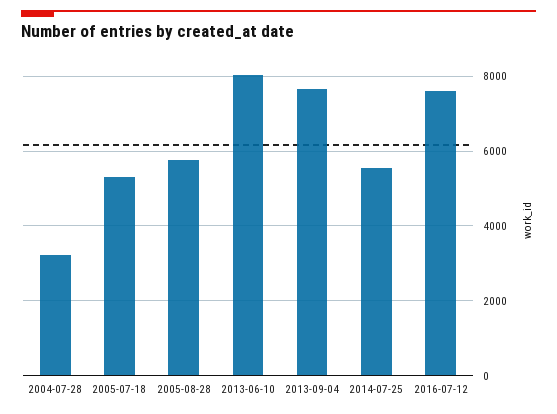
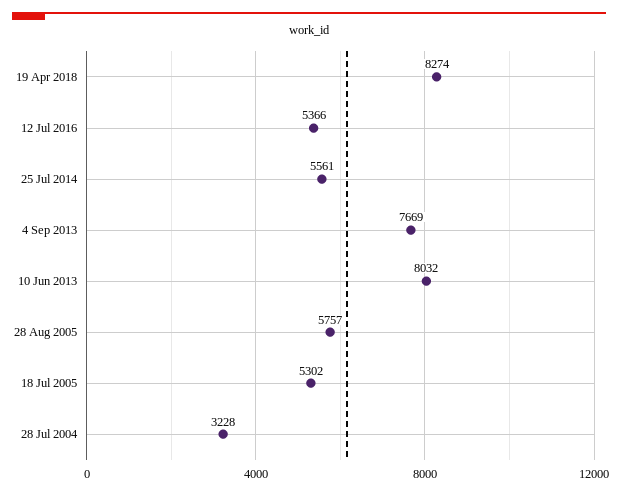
2016-07-12: 7600 -> 5366
19 Apr 2018: none -> 8274

